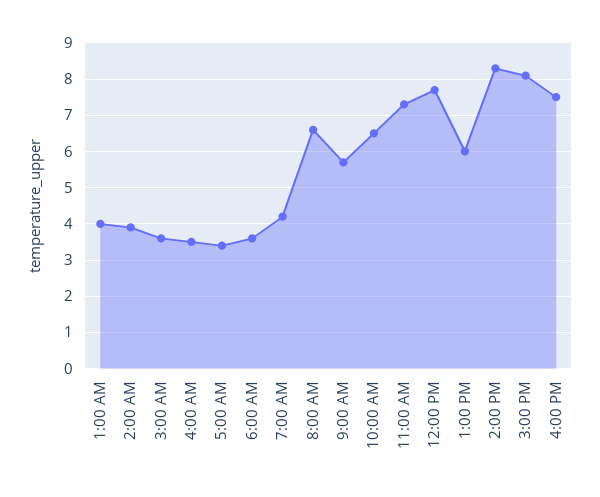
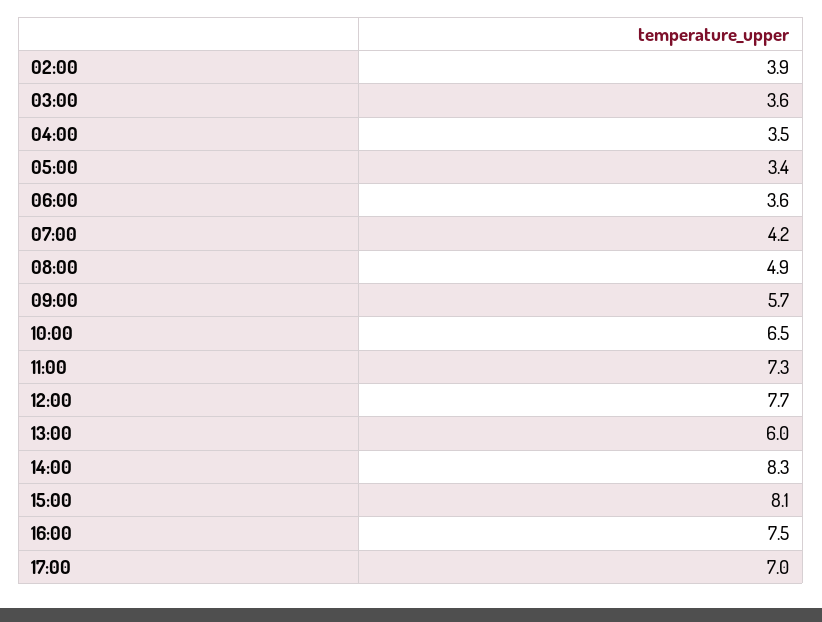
1:00 AM: 4 -> none
8:00 AM: 6.5 -> 4.9
17:00: none -> 7

